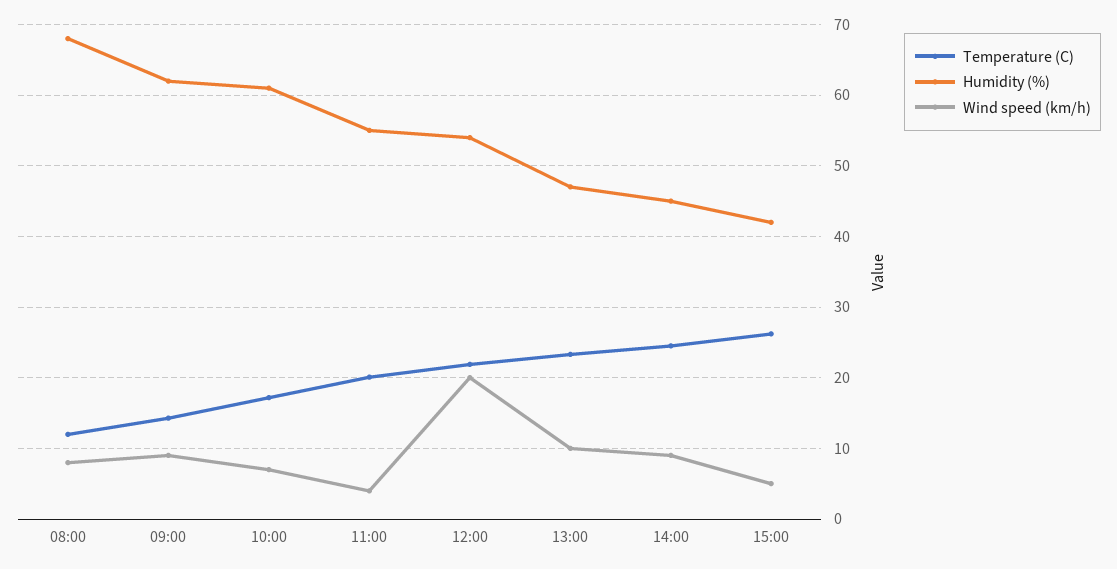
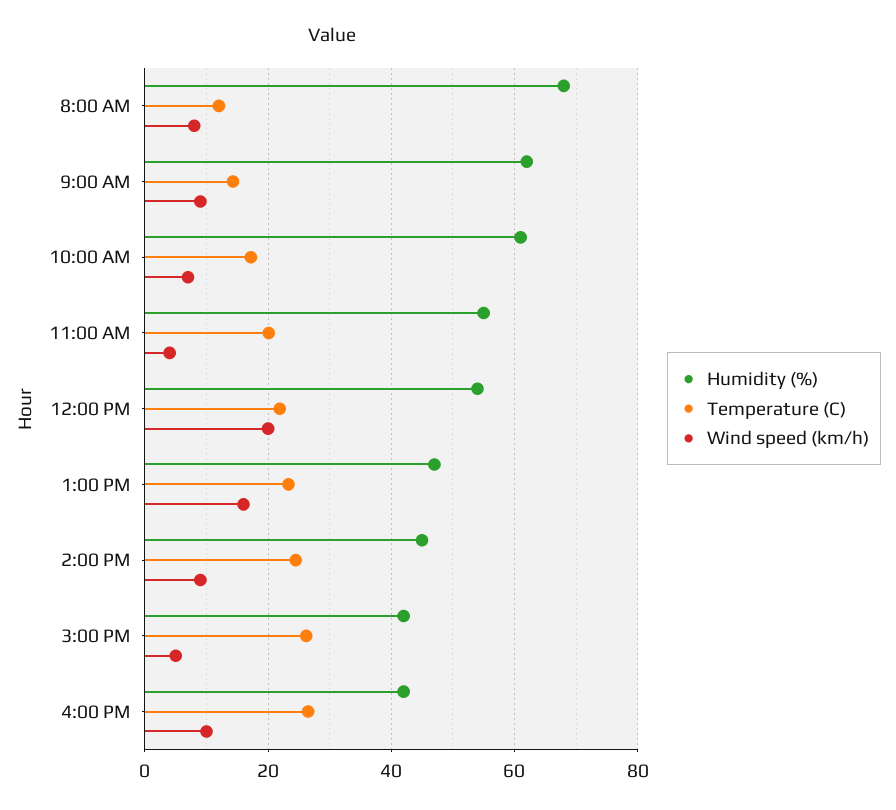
Wind speed (km/h), 13:00: 10 -> 16
Humidity (%), 4:00 PM: none -> 42
Temperature (C), 4:00 PM: none -> 26
Wind speed (km/h), 4:00 PM: none -> 10

